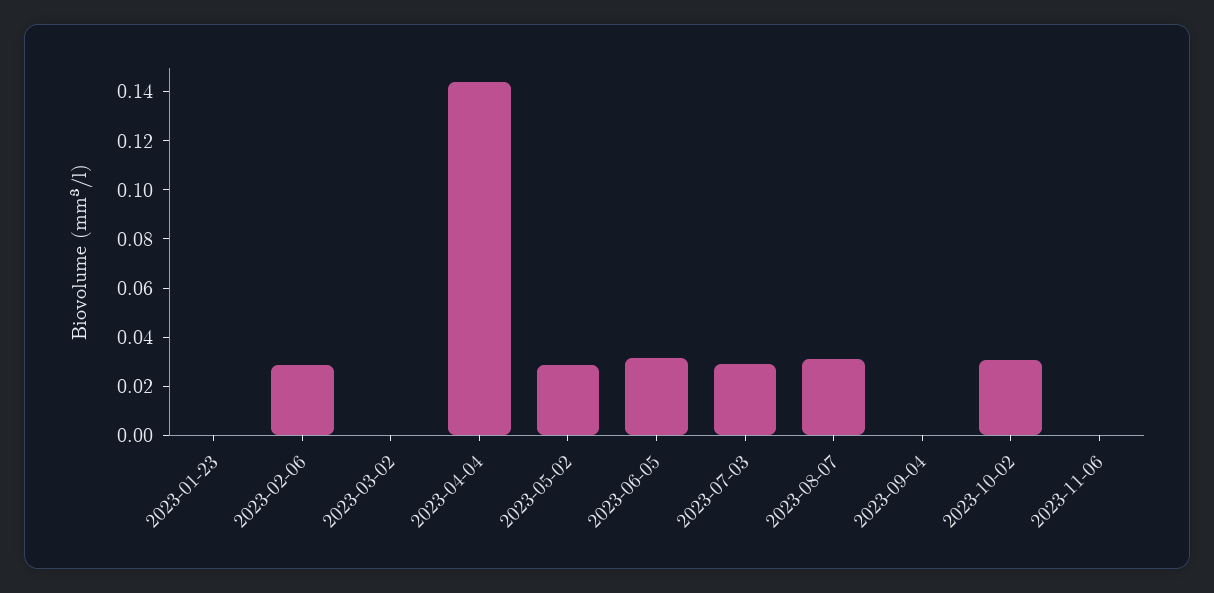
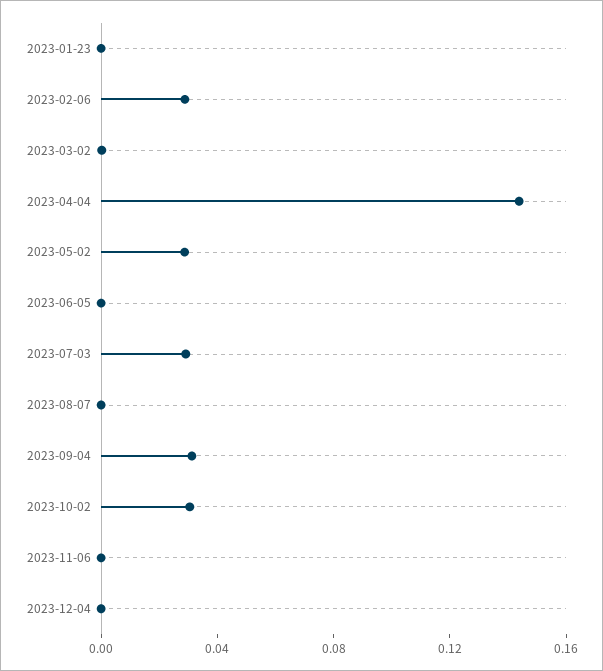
2023-06-05: 0.03 -> 0
2023-08-07: 0.03 -> 0
2023-09-04: 0 -> 0.03
2023-12-04: none -> 0

